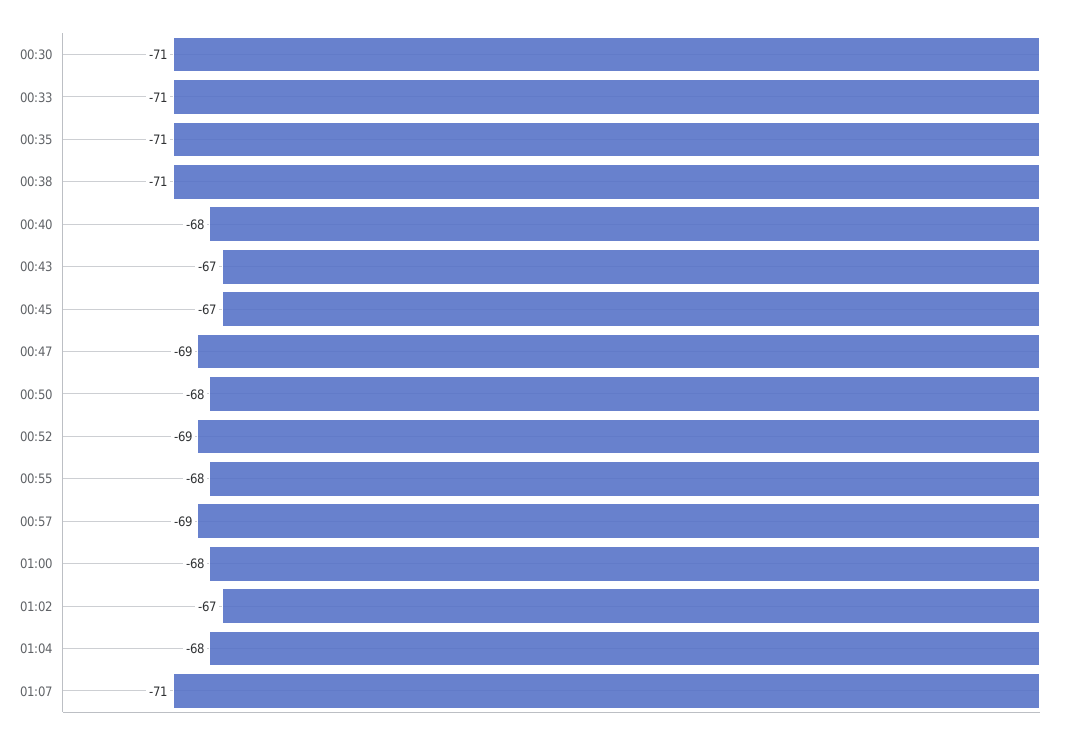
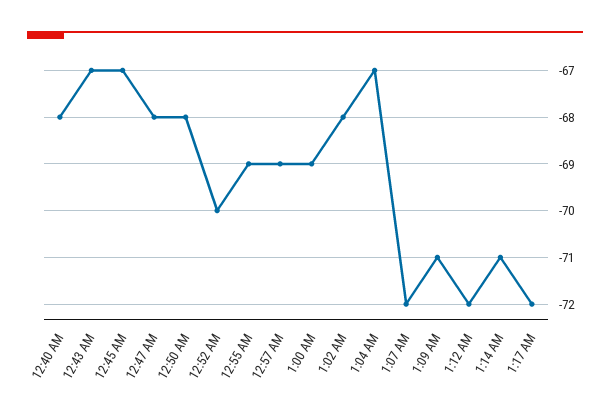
00:30: -71 -> none
00:33: -71 -> none
00:35: -71 -> none
00:38: -71 -> none
00:47: -69 -> -68
00:52: -69 -> -70
00:55: -68 -> -69
01:00: -68 -> -69
01:02: -67 -> -68
01:04: -68 -> -67
01:07: -71 -> -72
1:09 AM: none -> -71
1:12 AM: none -> -72
1:14 AM: none -> -71
1:17 AM: none -> -72

